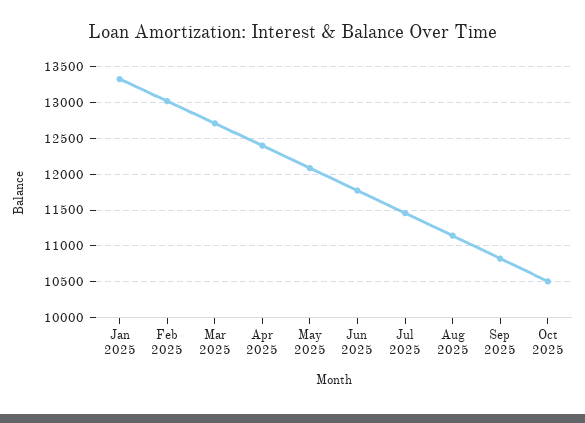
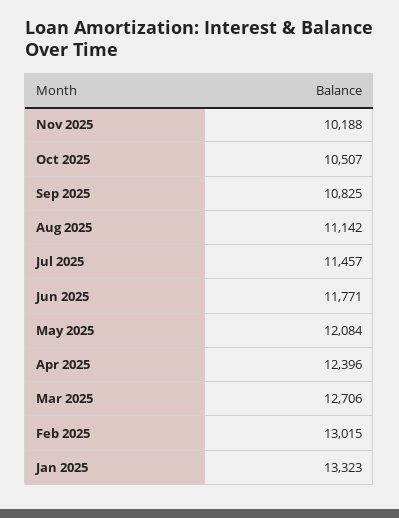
Nov 2025: none -> 10188

